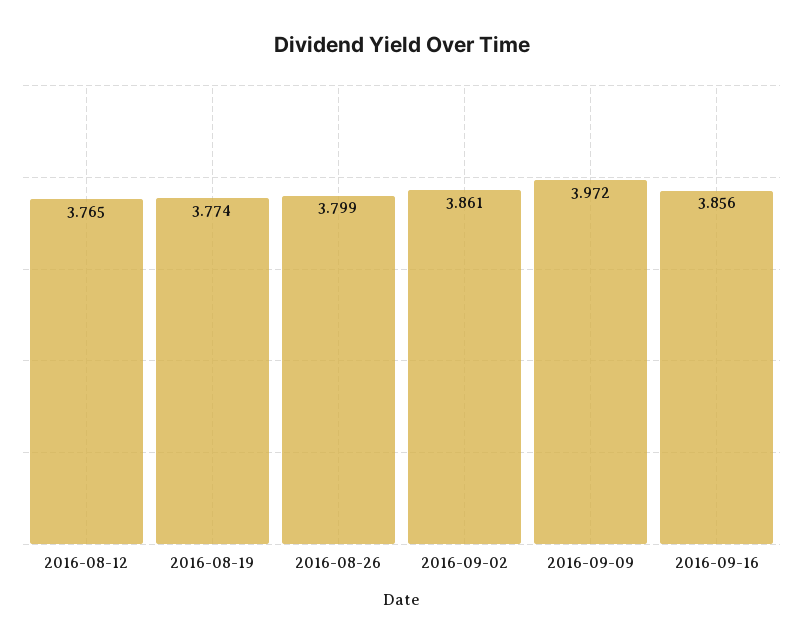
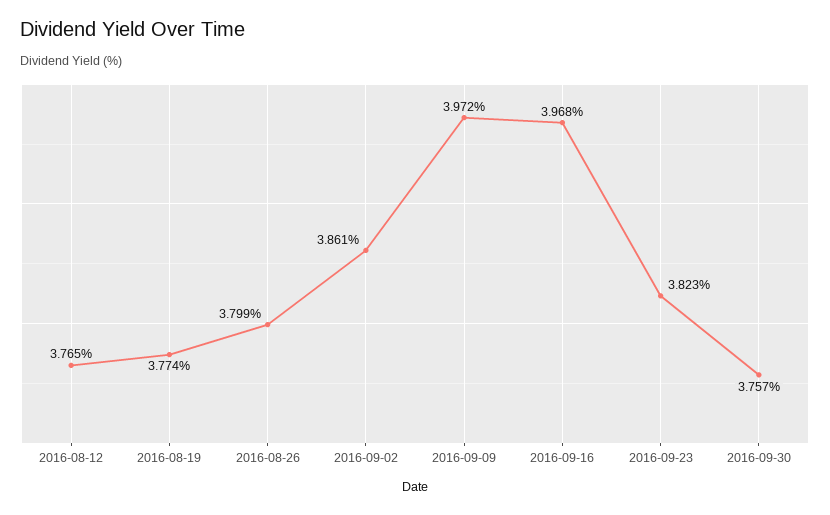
2016-09-16: 3.856 -> 3.968
2016-09-23: none -> 3.823
2016-09-30: none -> 3.757

